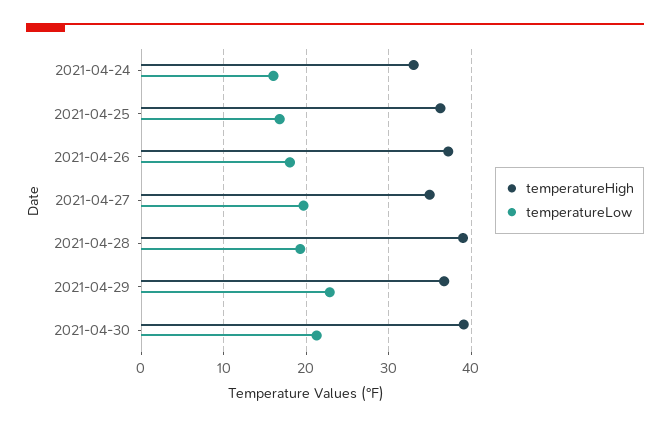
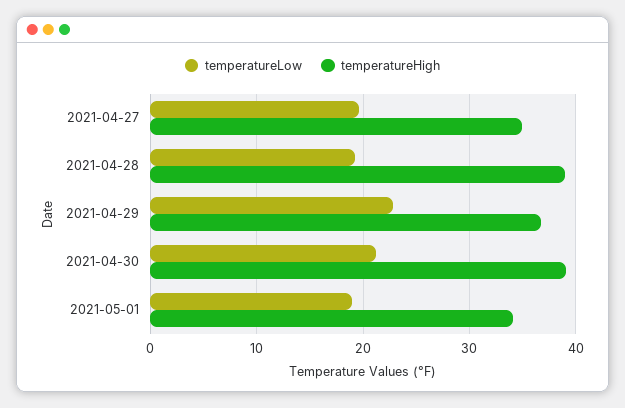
temperatureHigh, 2021-04-24: 33 -> none
temperatureLow, 2021-04-24: 16 -> none
temperatureHigh, 2021-04-25: 36 -> none
temperatureLow, 2021-04-25: 17 -> none
temperatureHigh, 2021-04-26: 37 -> none
temperatureLow, 2021-04-26: 18 -> none
temperatureLow, 2021-05-01: none -> 19
temperatureHigh, 2021-05-01: none -> 34

